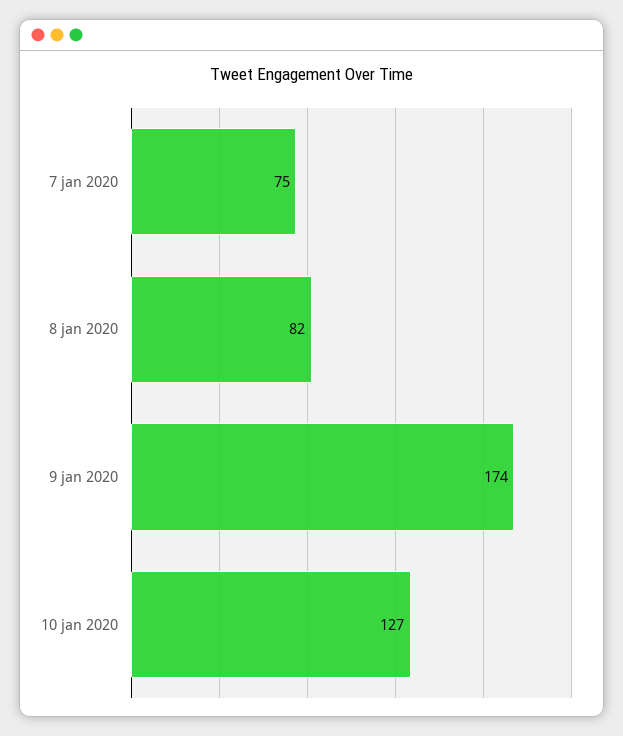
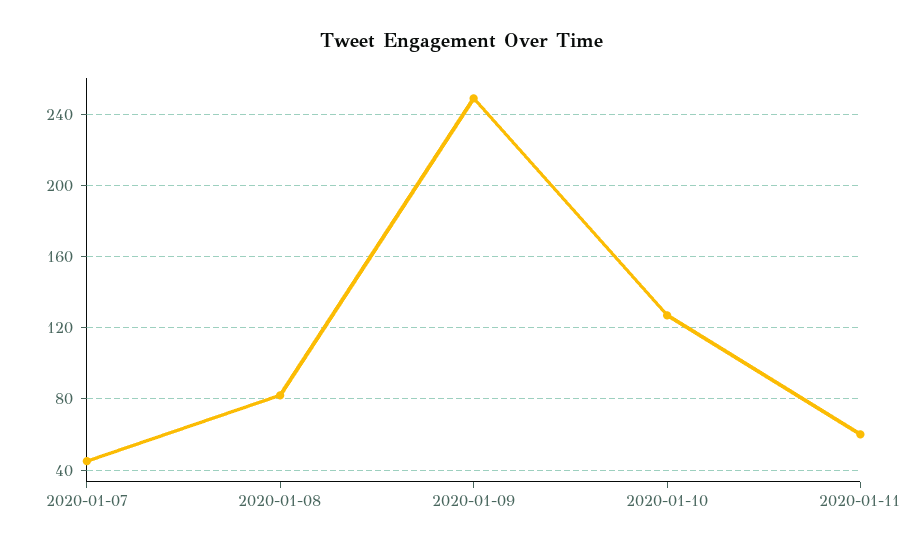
7 jan 2020: 75 -> 45
9 jan 2020: 174 -> 250
2020-01-11: none -> 60

